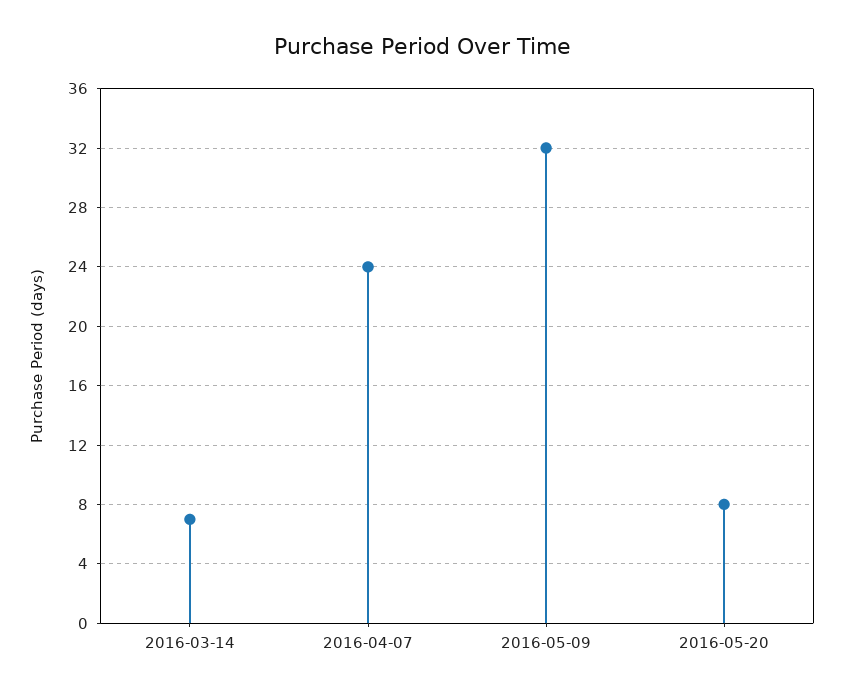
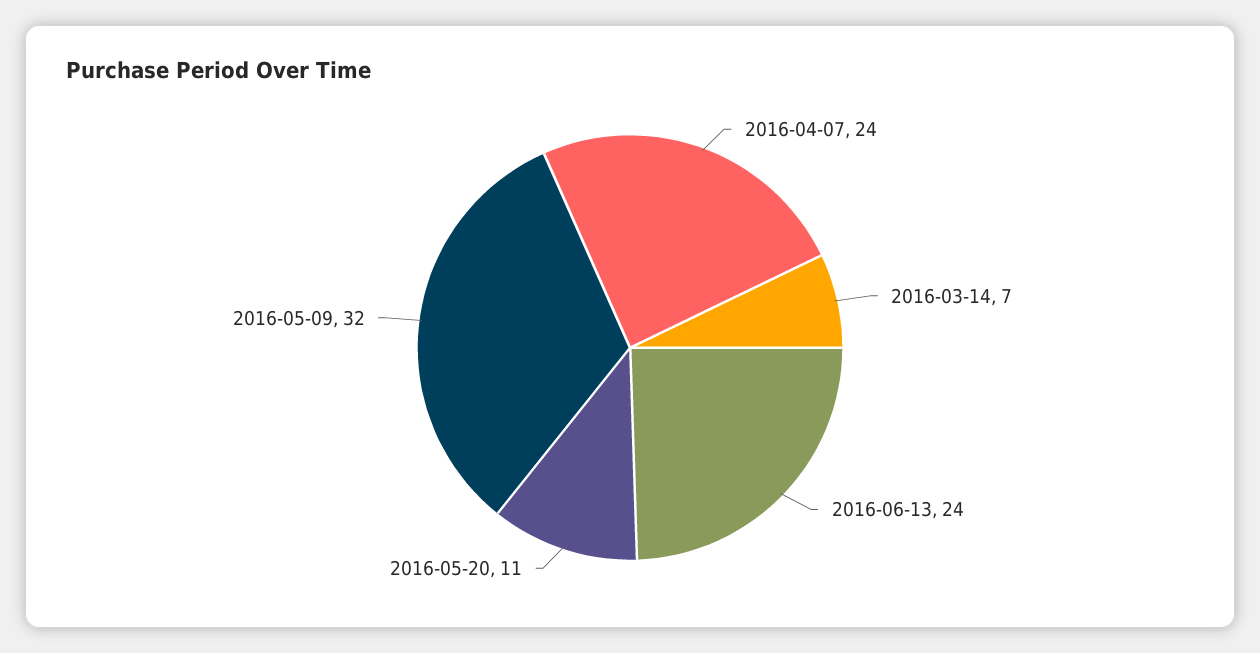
2016-05-20: 8 -> 11
2016-06-13: none -> 24

